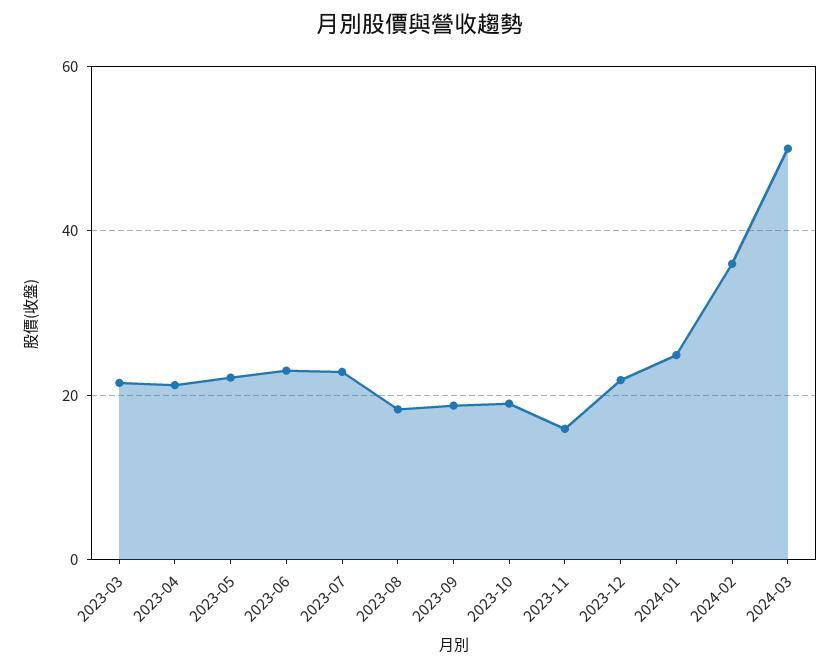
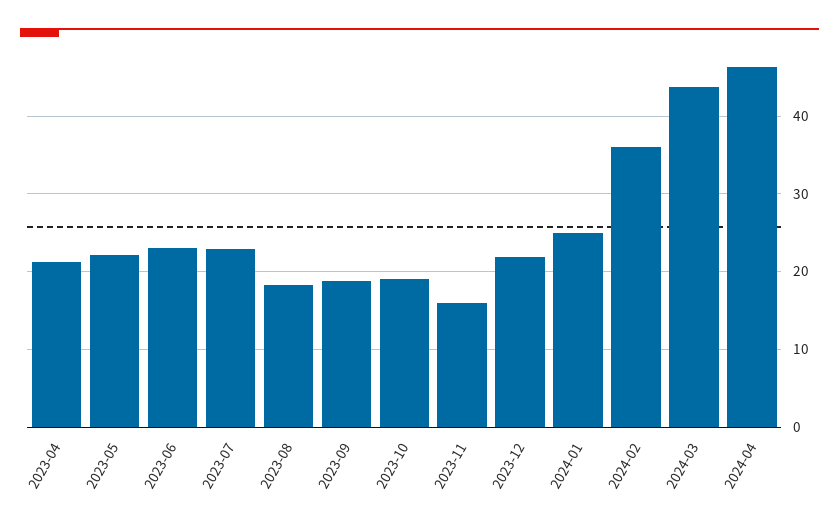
2023-03: 22 -> none
2024-03: 50 -> 44
2024-04: none -> 46

